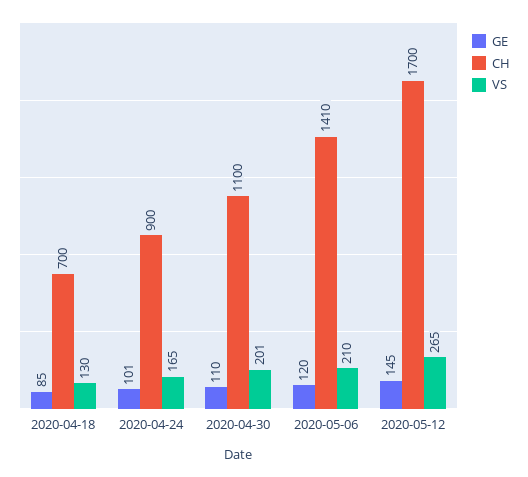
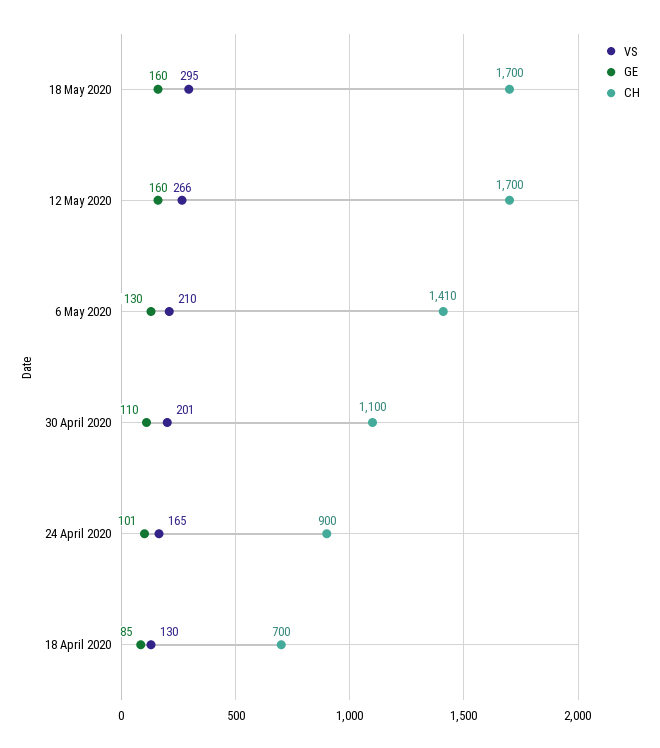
GE, 2020-05-06: 120 -> 130
GE, 2020-05-12: 145 -> 160
VS, 2020-05-12: 265 -> 266
VS, 18 May 2020: none -> 295
GE, 18 May 2020: none -> 160
CH, 18 May 2020: none -> 1700

